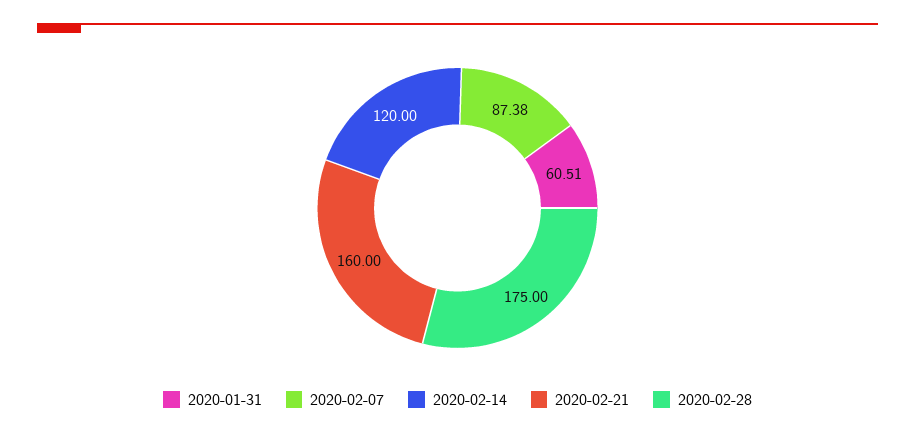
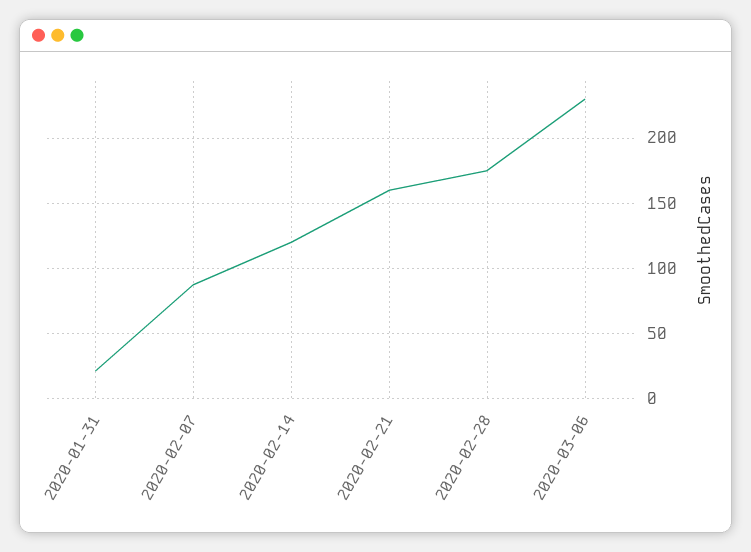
2020-01-31: 60.51 -> 20
2020-03-06: none -> 230

